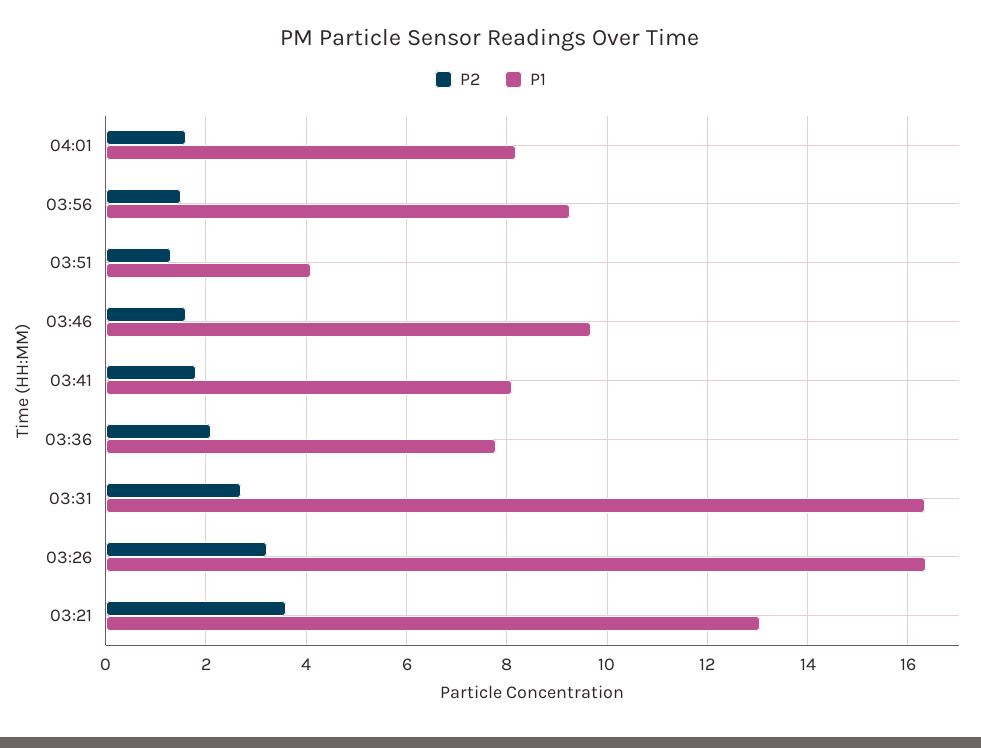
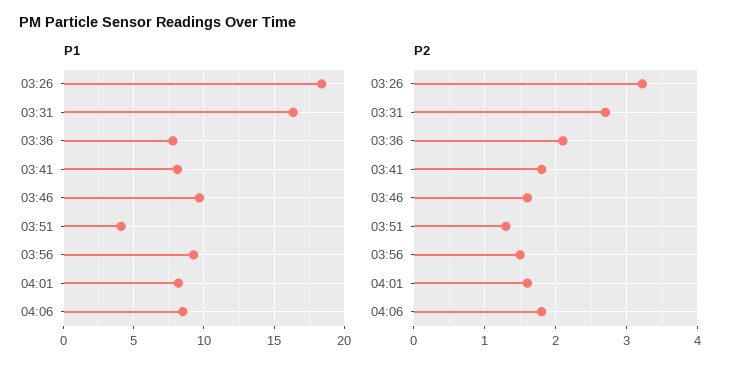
P1, 03:26: 16.4 -> 18.5
P2, 03:21: 3.6 -> none
P1, 03:21: 13 -> none
P1, 04:06: none -> 8.5
P2, 04:06: none -> 1.8

